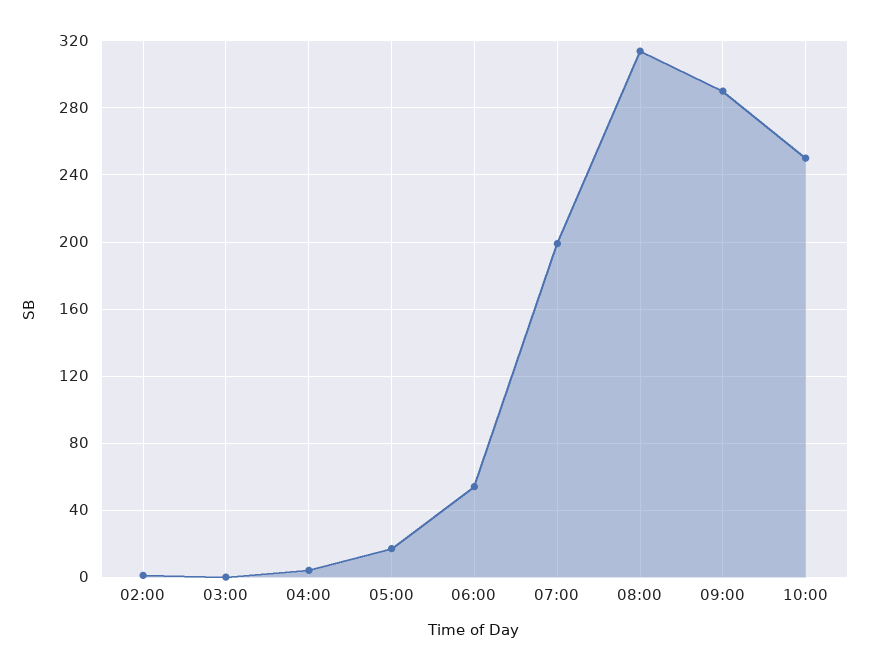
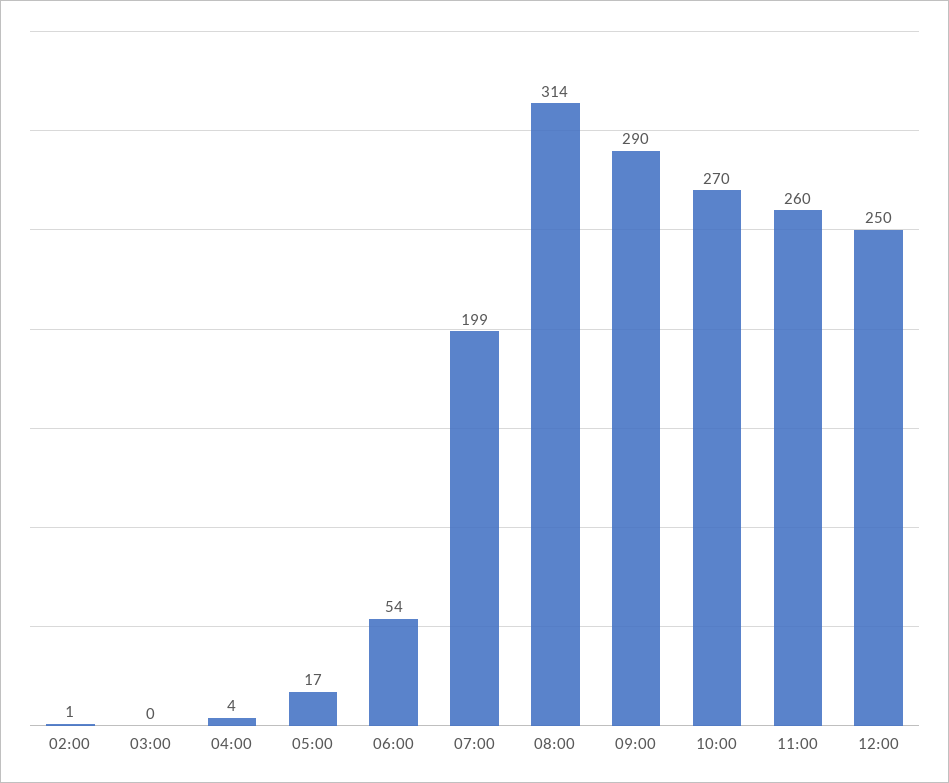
10:00: 250 -> 270
11:00: none -> 260
12:00: none -> 250

